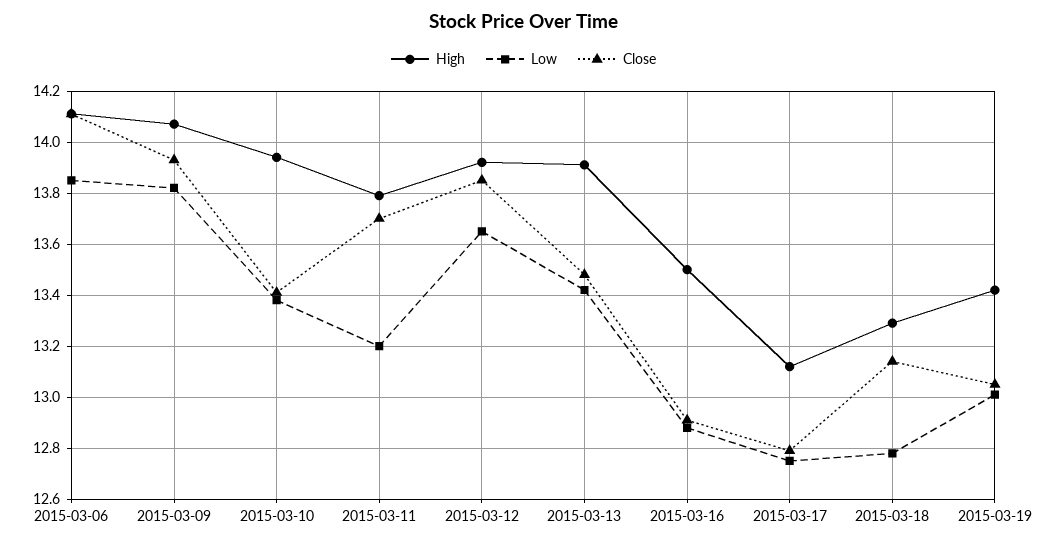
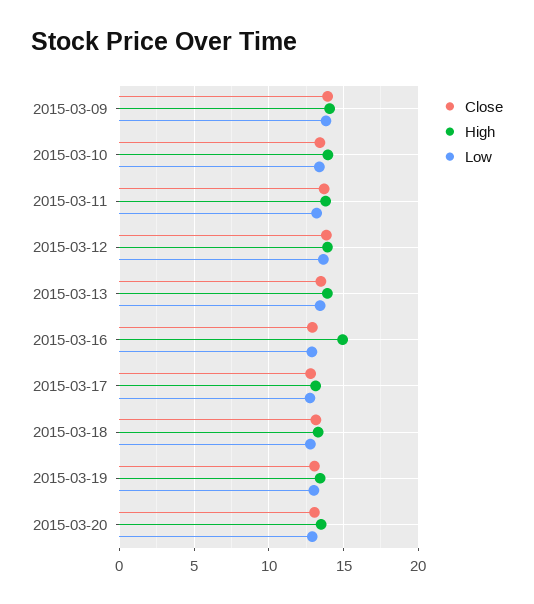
High, 2015-03-06: 14.1 -> none
Low, 2015-03-06: 13.85 -> none
Close, 2015-03-06: 14.1 -> none
High, 2015-03-16: 13.5 -> 15
Close, 2015-03-20: none -> 13
High, 2015-03-20: none -> 13.5
Low, 2015-03-20: none -> 13

